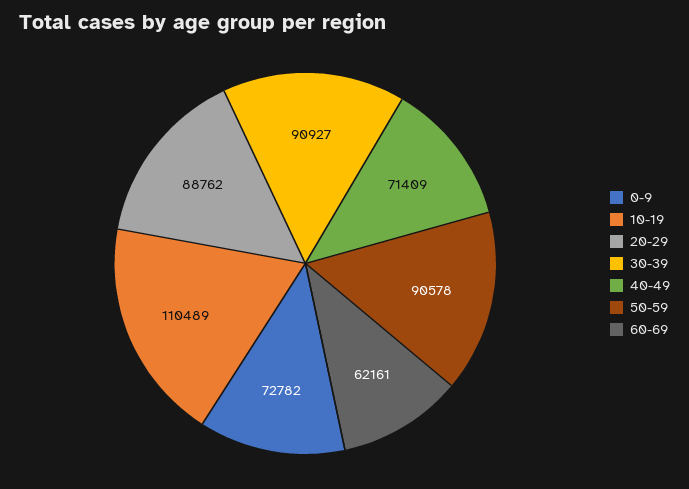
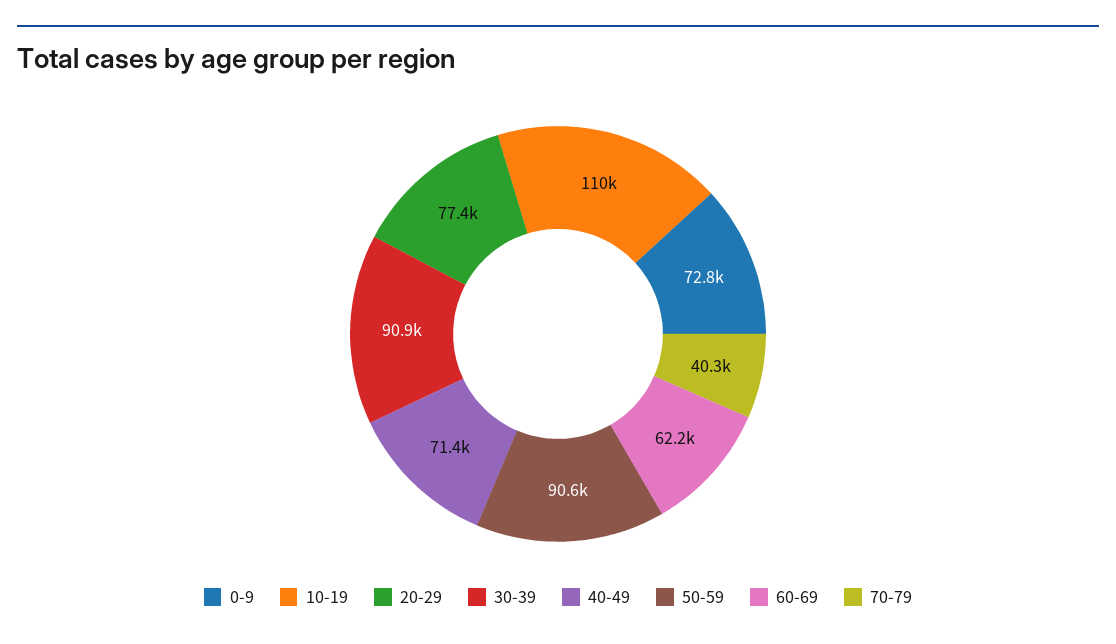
20-29: 88762 -> 77400
70-79: none -> 40300

